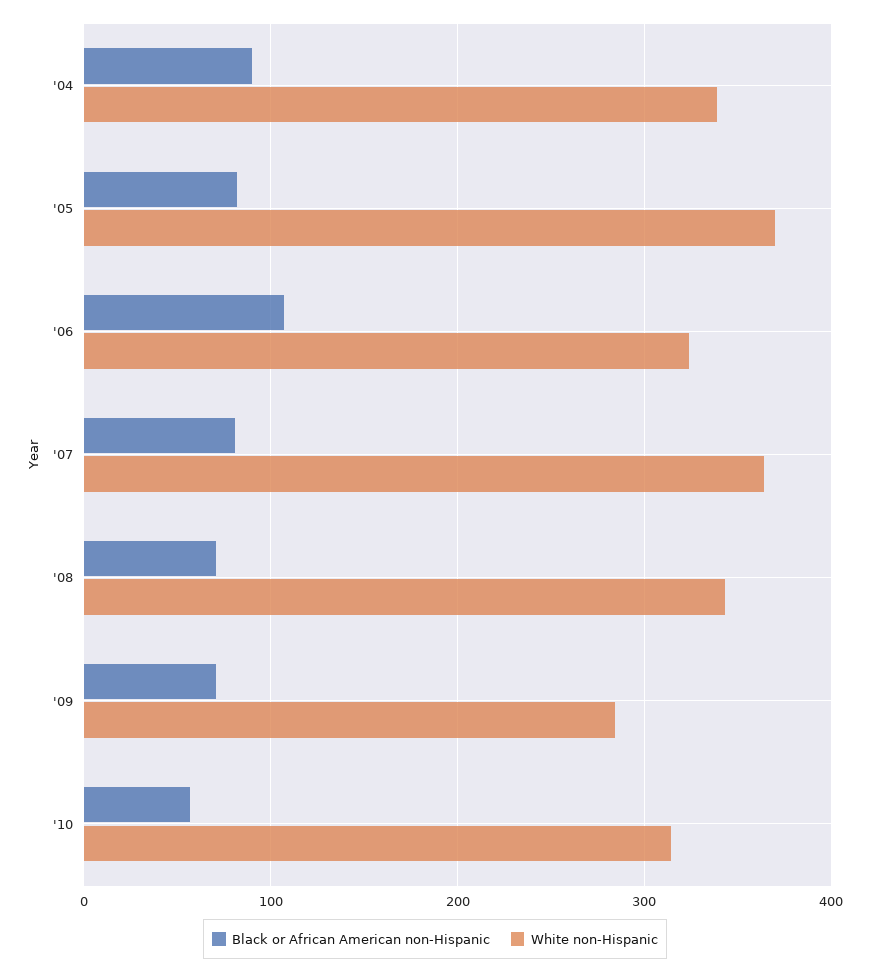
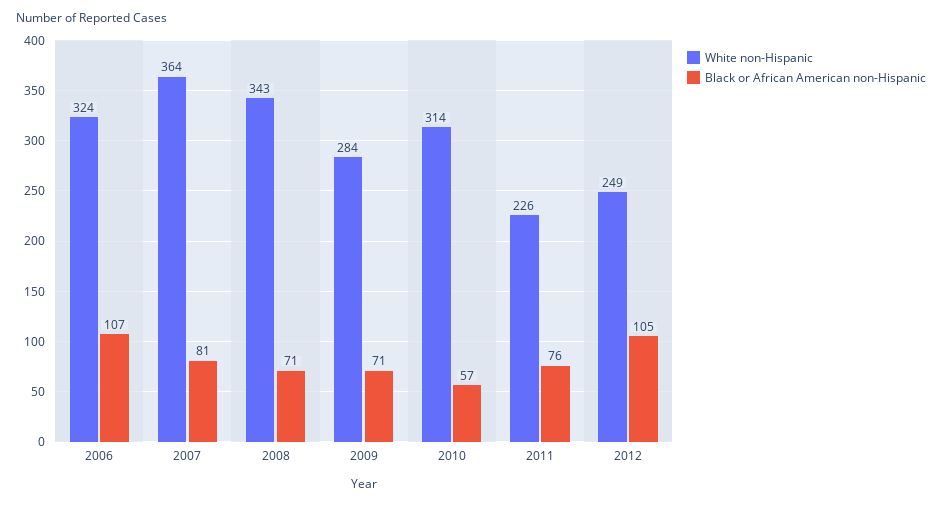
Black or African American non-Hispanic, '04: 90 -> none
White non-Hispanic, '04: 340 -> none
Black or African American non-Hispanic, '05: 80 -> none
White non-Hispanic, '05: 370 -> none
White non-Hispanic, 2011: none -> 226
Black or African American non-Hispanic, 2011: none -> 76
White non-Hispanic, 2012: none -> 249
Black or African American non-Hispanic, 2012: none -> 105

